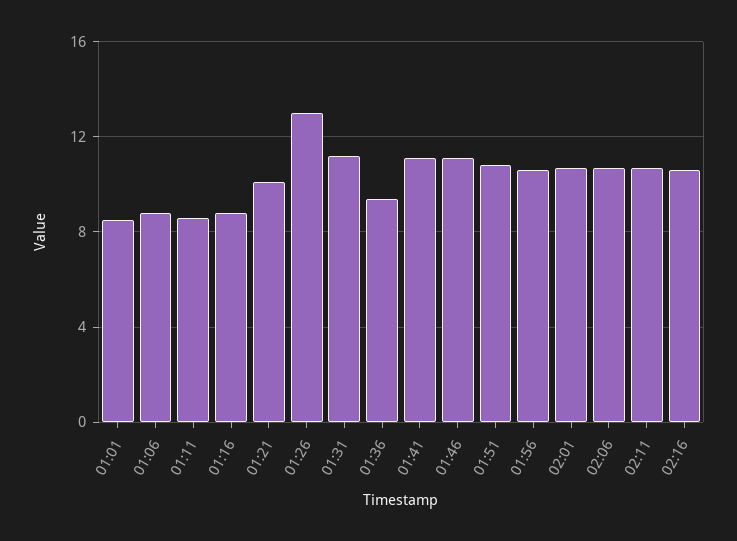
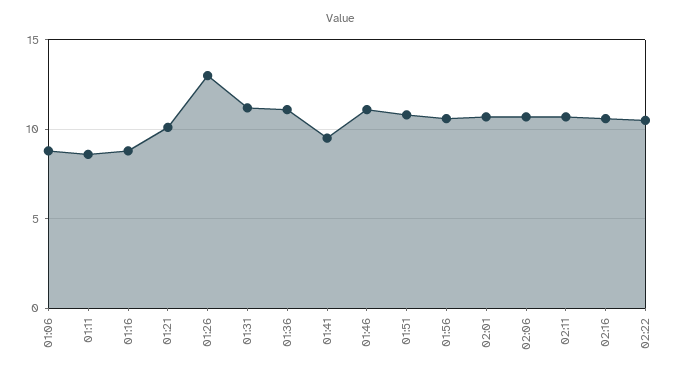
01:01: 8.5 -> none
01:36: 9.5 -> 11
01:41: 11 -> 9.5
02:22: none -> 10.5

